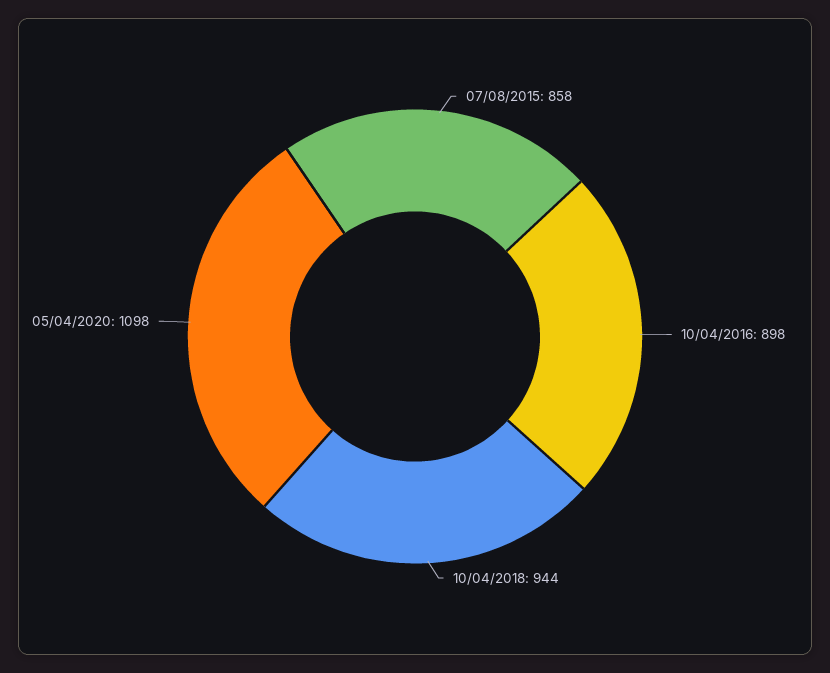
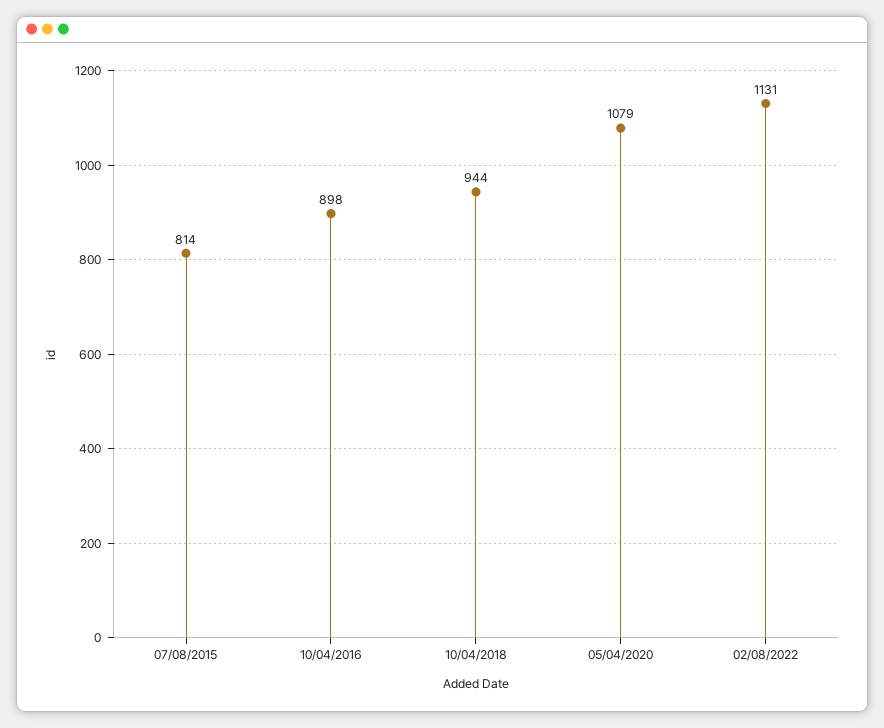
07/08/2015: 858 -> 814
05/04/2020: 1098 -> 1079
02/08/2022: none -> 1131

